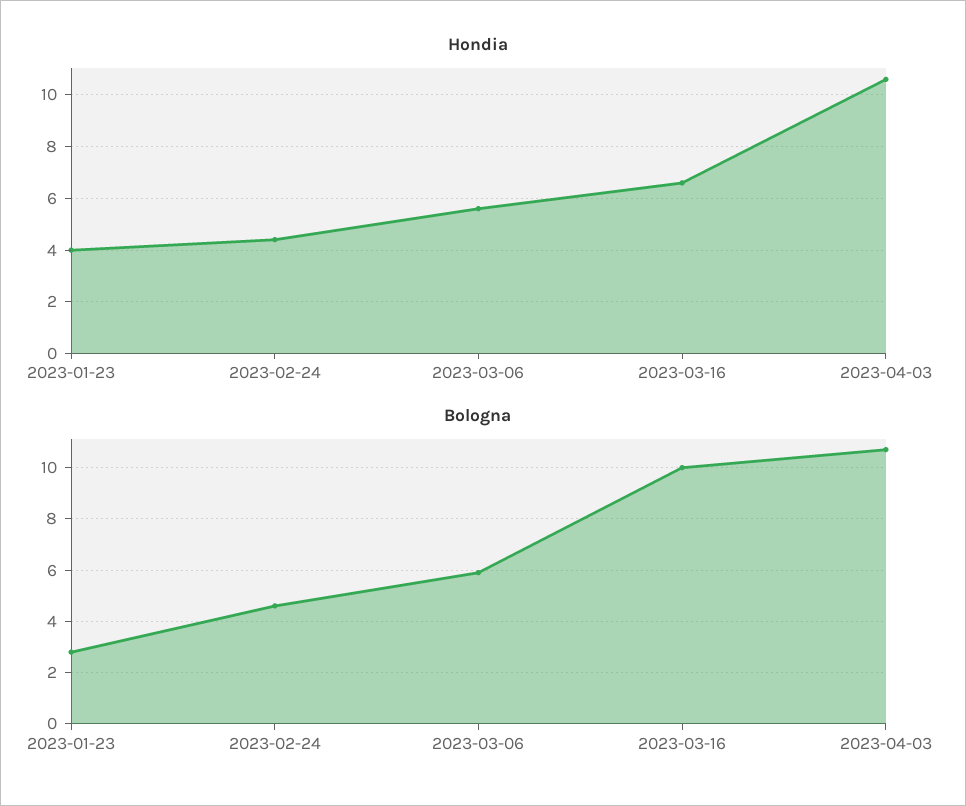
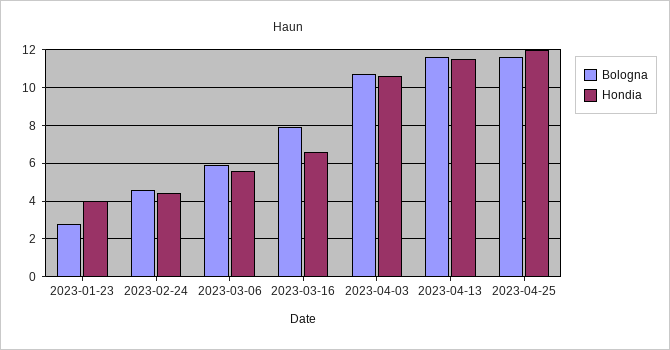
Bologna, 2023-03-16: 10 -> 8
Bologna, 2023-04-13: none -> 11.5
Hondia, 2023-04-13: none -> 11.5
Bologna, 2023-04-25: none -> 11.5
Hondia, 2023-04-25: none -> 12

